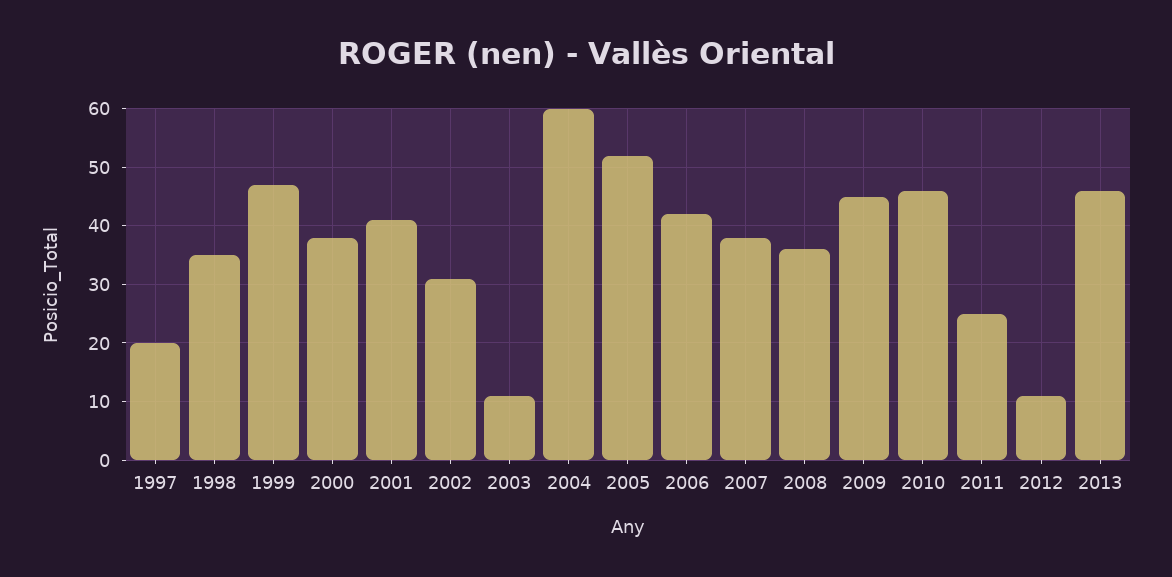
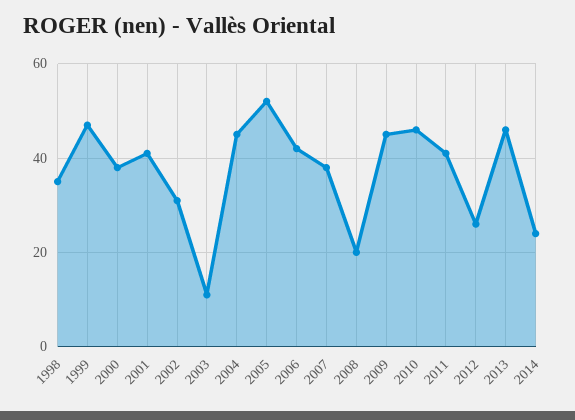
1997: 20 -> none
2004: 60 -> 45
2008: 35 -> 20
2011: 25 -> 40
2012: 10 -> 25
2014: none -> 25

